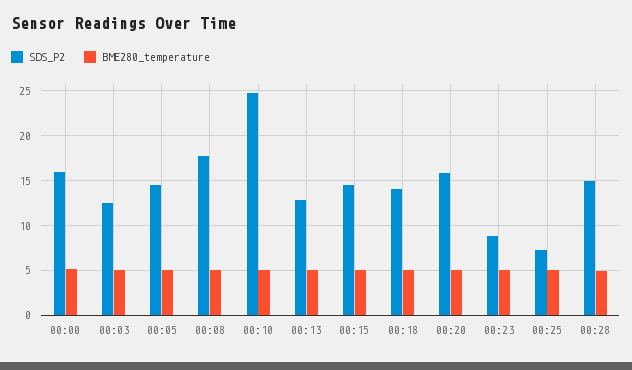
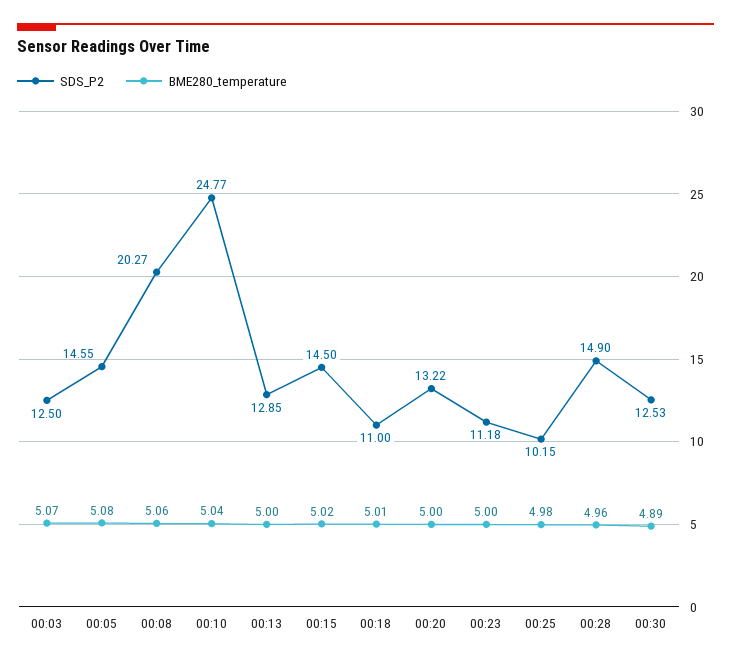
SDS_P2, 00:00: 16 -> none
BME280_temperature, 00:00: 5 -> none
SDS_P2, 00:08: 18 -> 20.27
SDS_P2, 00:18: 14 -> 11
SDS_P2, 00:20: 16 -> 13.22
SDS_P2, 00:23: 9 -> 11.18
SDS_P2, 00:25: 7 -> 10.15
SDS_P2, 00:30: none -> 12.53
BME280_temperature, 00:30: none -> 4.89

